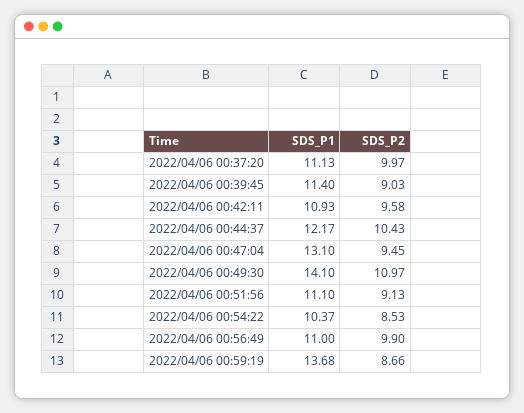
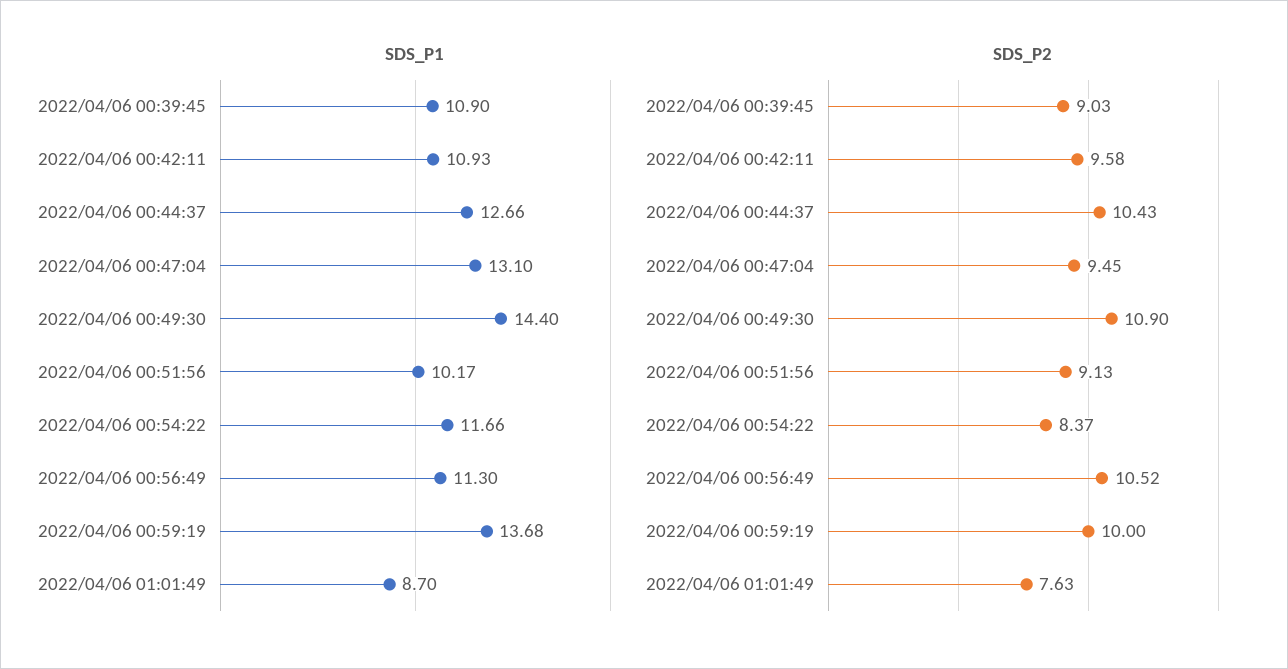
SDS_P1, 2022/04/06 00:37:20: 11.13 -> none
SDS_P2, 2022/04/06 00:37:20: 9.97 -> none
SDS_P1, 2022/04/06 00:39:45: 11.4 -> 10.9
SDS_P1, 2022/04/06 00:44:37: 12.17 -> 12.66
SDS_P1, 2022/04/06 00:49:30: 14.1 -> 14.4
SDS_P2, 2022/04/06 00:49:30: 10.97 -> 10.9
SDS_P1, 2022/04/06 00:51:56: 11.1 -> 10.17
SDS_P1, 2022/04/06 00:54:22: 10.37 -> 11.66
SDS_P2, 2022/04/06 00:54:22: 8.53 -> 8.37
SDS_P1, 2022/04/06 00:56:49: 11 -> 11.3
SDS_P2, 2022/04/06 00:56:49: 9.9 -> 10.52
SDS_P2, 2022/04/06 00:59:19: 8.66 -> 10
SDS_P1, 2022/04/06 01:01:49: none -> 8.7
SDS_P2, 2022/04/06 01:01:49: none -> 7.63

